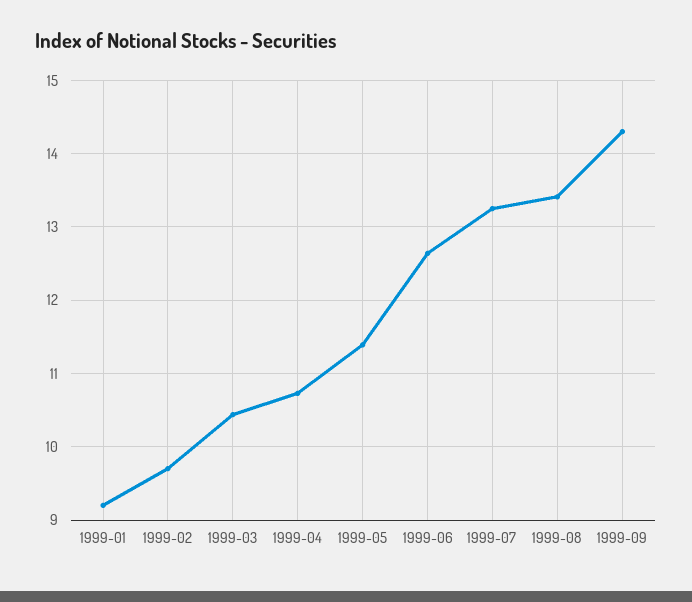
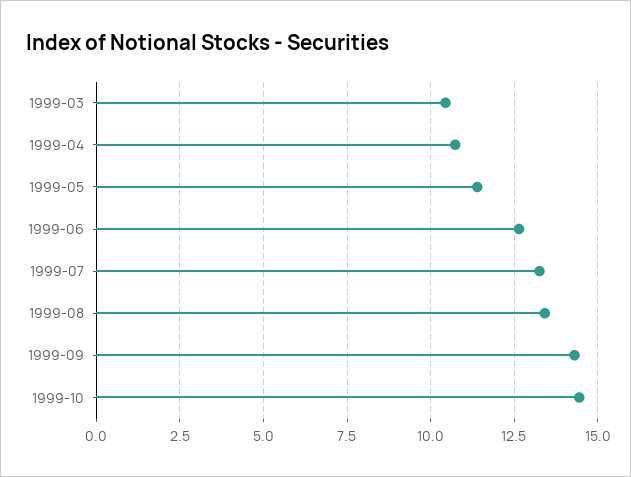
1999-01: 9.2 -> none
1999-02: 9.7 -> none
1999-10: none -> 14.5

